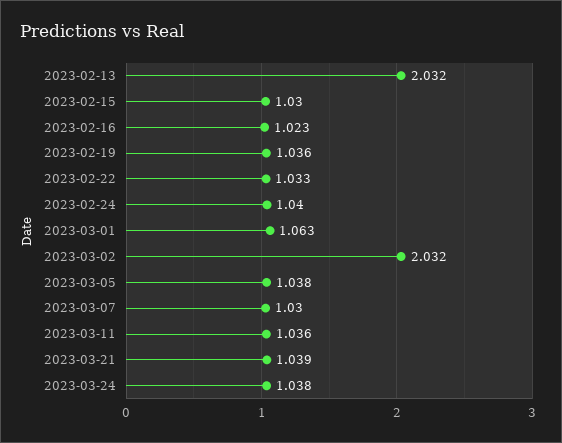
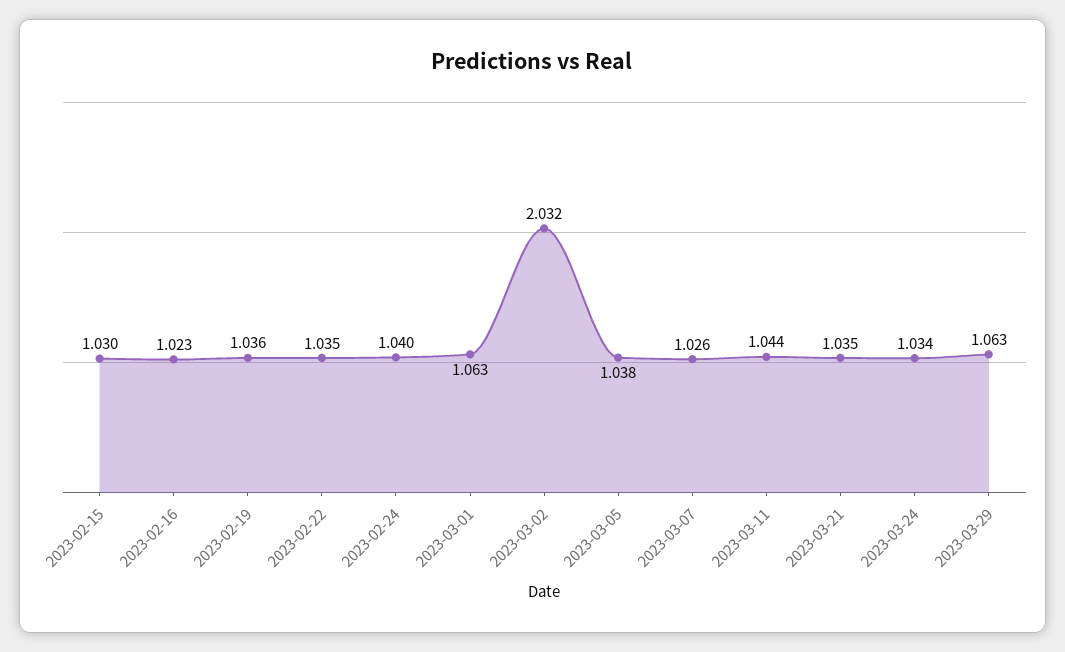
2023-02-13: 2.032 -> none
2023-02-22: 1.033 -> 1.035
2023-03-07: 1.03 -> 1.026
2023-03-11: 1.036 -> 1.044
2023-03-21: 1.039 -> 1.035
2023-03-24: 1.038 -> 1.034
2023-03-29: none -> 1.063

